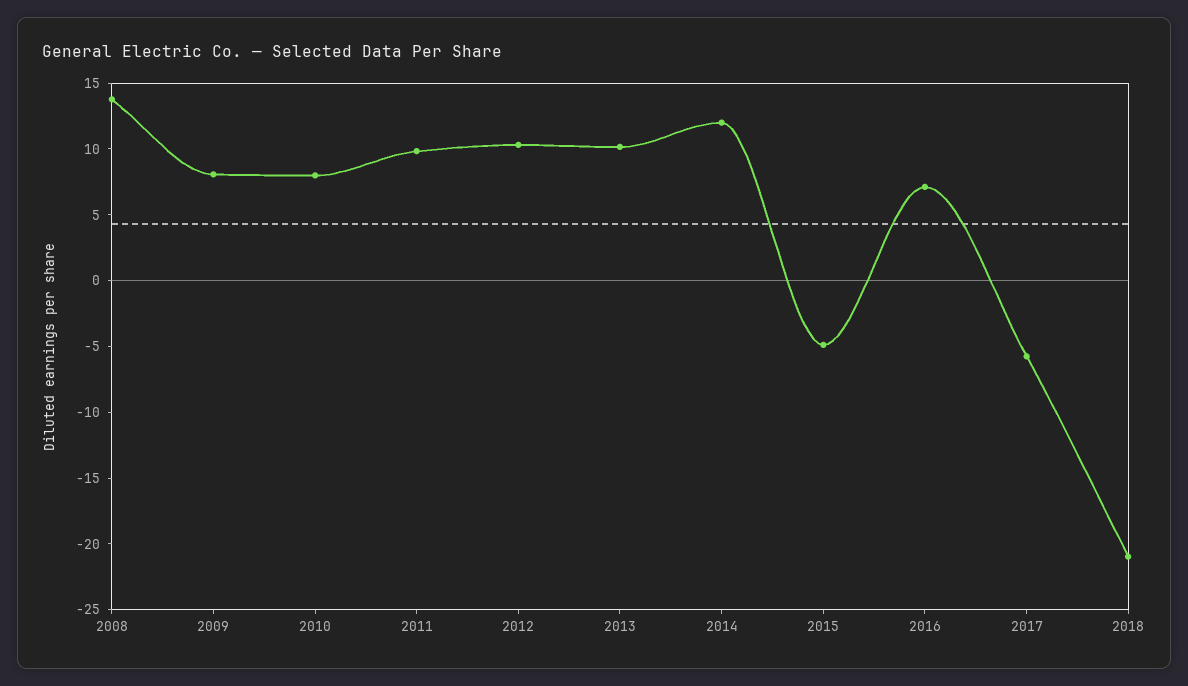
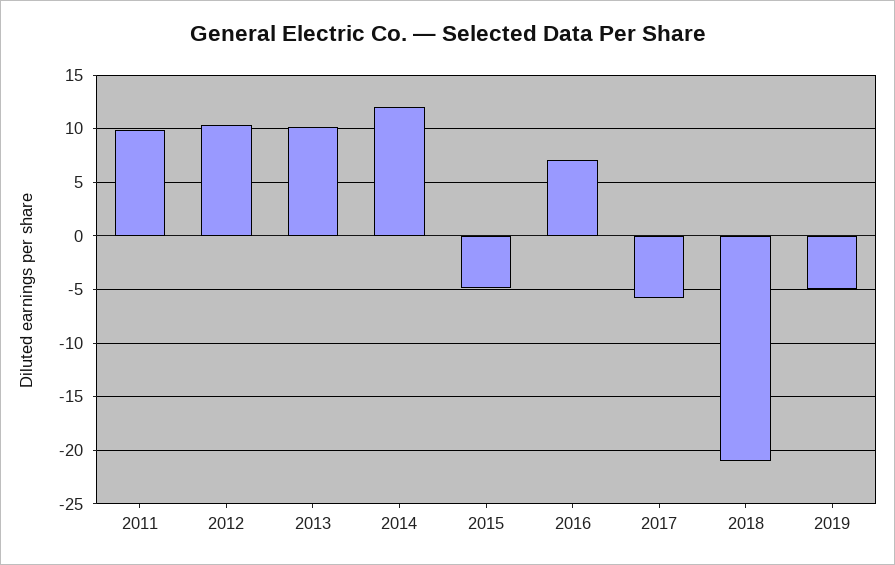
2008: 14 -> none
2009: 8 -> none
2010: 8 -> none
2019: none -> -5

